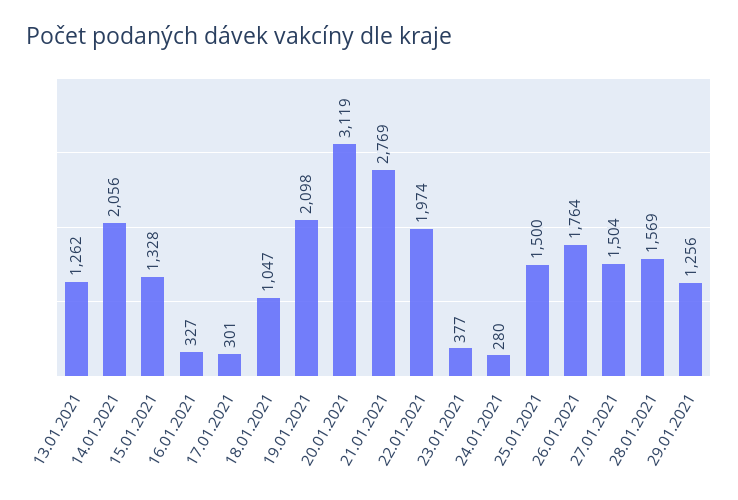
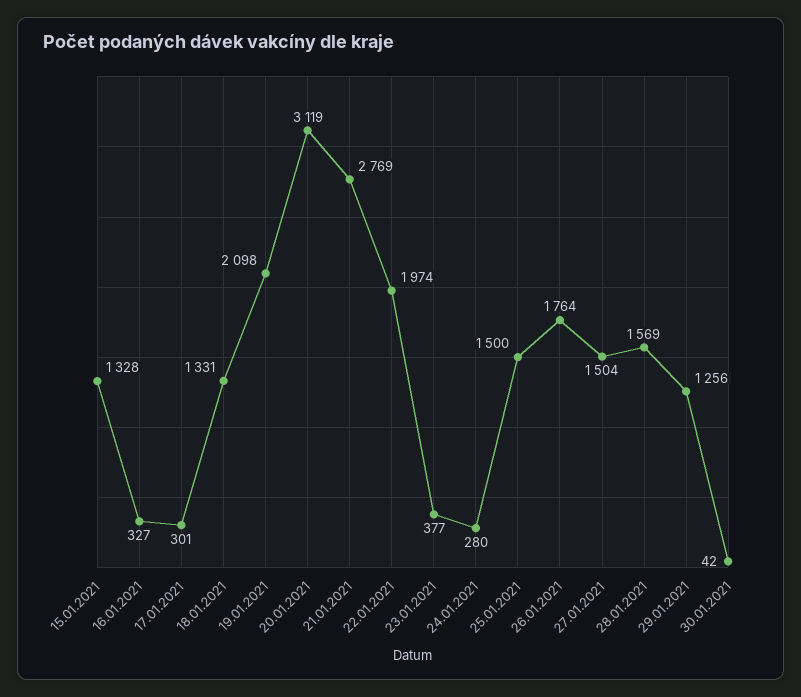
13.01.2021: 1262 -> none
14.01.2021: 2056 -> none
18.01.2021: 1047 -> 1331
30.01.2021: none -> 42

